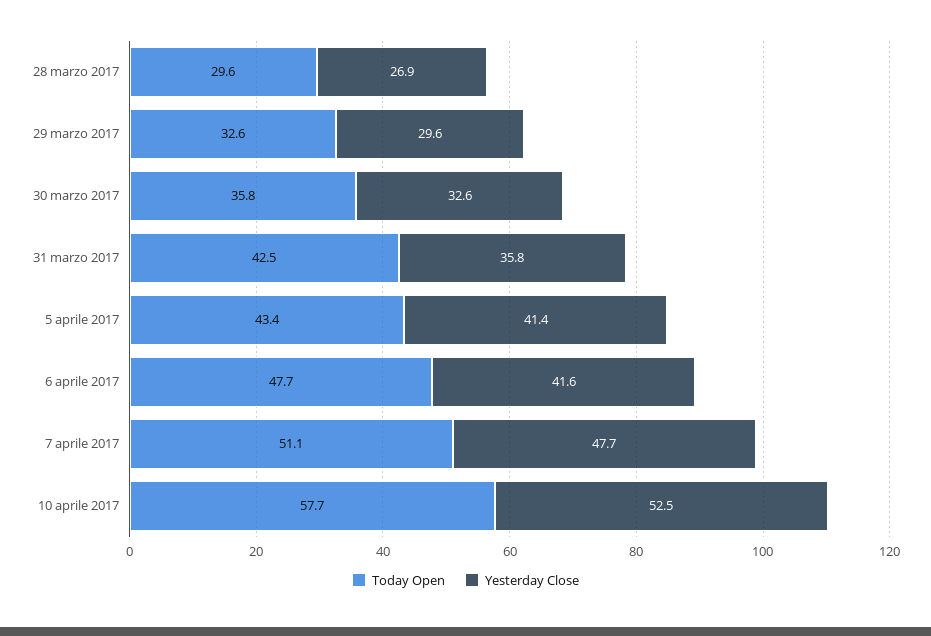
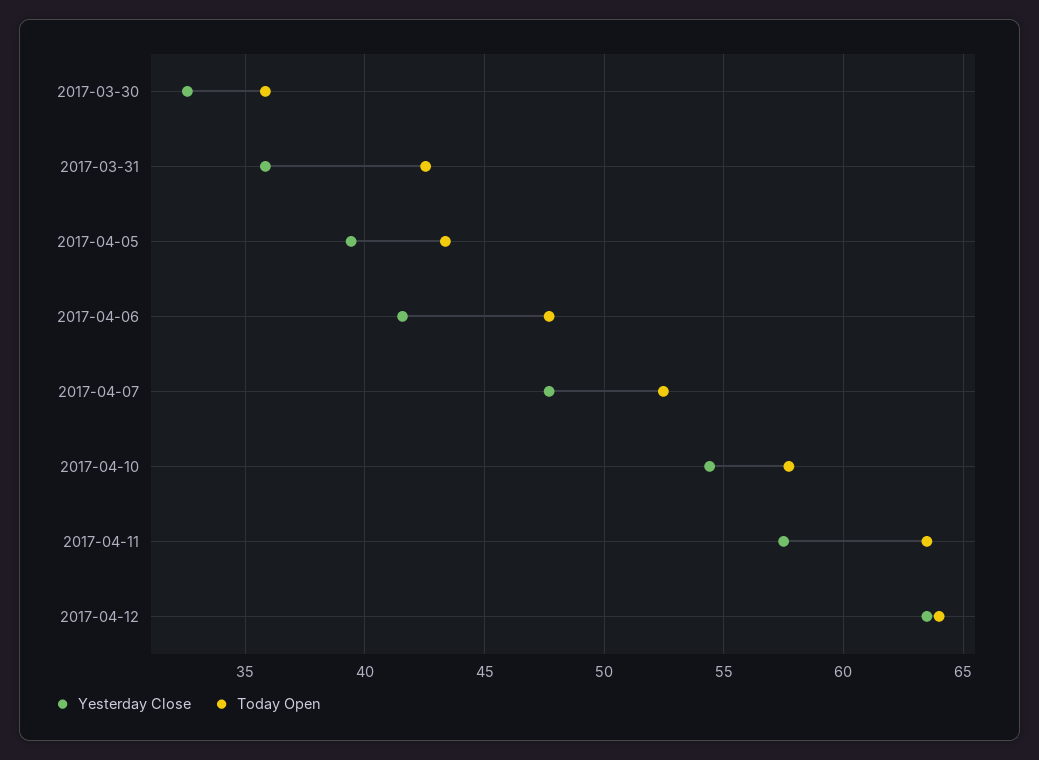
Today Open, 28 marzo 2017: 29.6 -> none
Yesterday Close, 28 marzo 2017: 26.9 -> none
Today Open, 29 marzo 2017: 32.6 -> none
Yesterday Close, 29 marzo 2017: 29.6 -> none
Yesterday Close, 5 aprile 2017: 41.4 -> 39.5
Today Open, 7 aprile 2017: 51.1 -> 52.5
Yesterday Close, 10 aprile 2017: 52.5 -> 54.5
Yesterday Close, 2017-04-11: none -> 57.5
Today Open, 2017-04-11: none -> 63.5
Yesterday Close, 2017-04-12: none -> 63.5
Today Open, 2017-04-12: none -> 64

